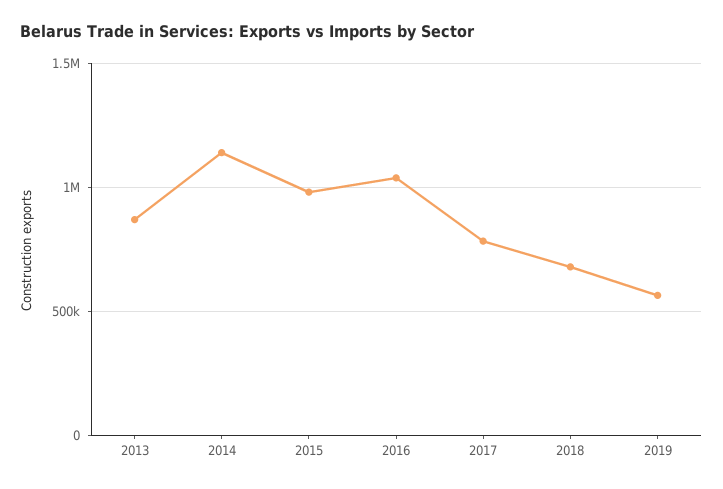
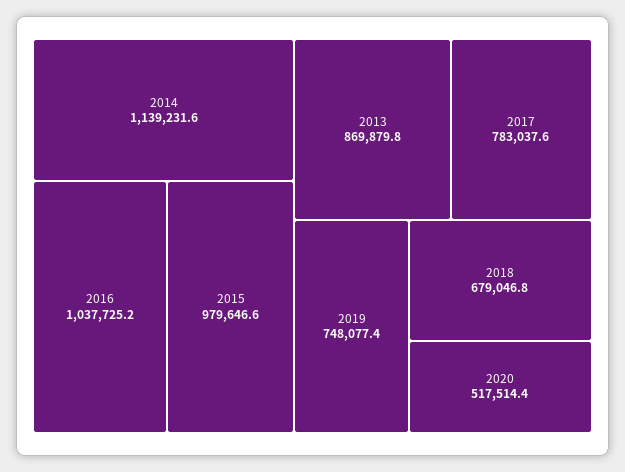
2019: 550000 -> 748077.4
2020: none -> 517514.4

